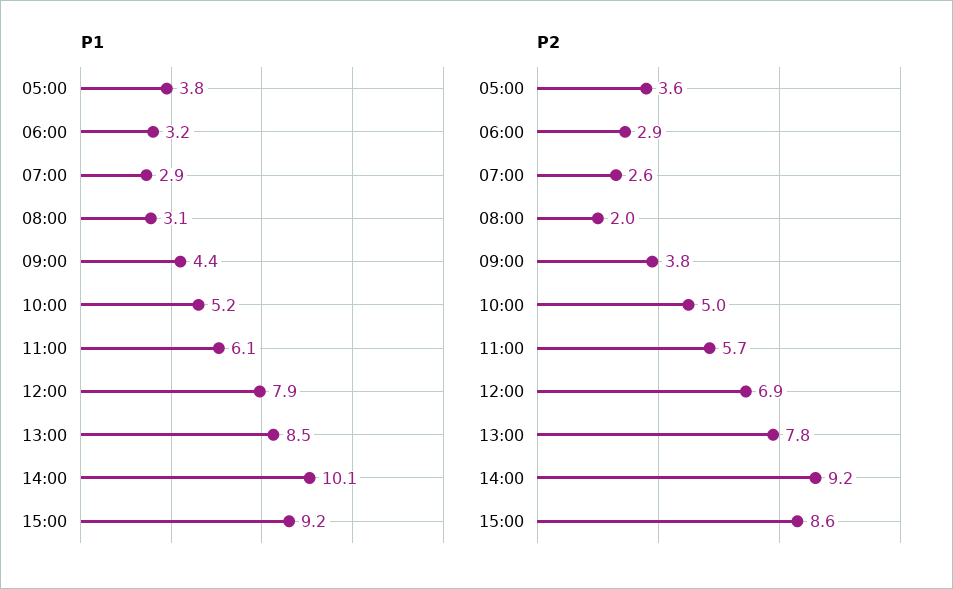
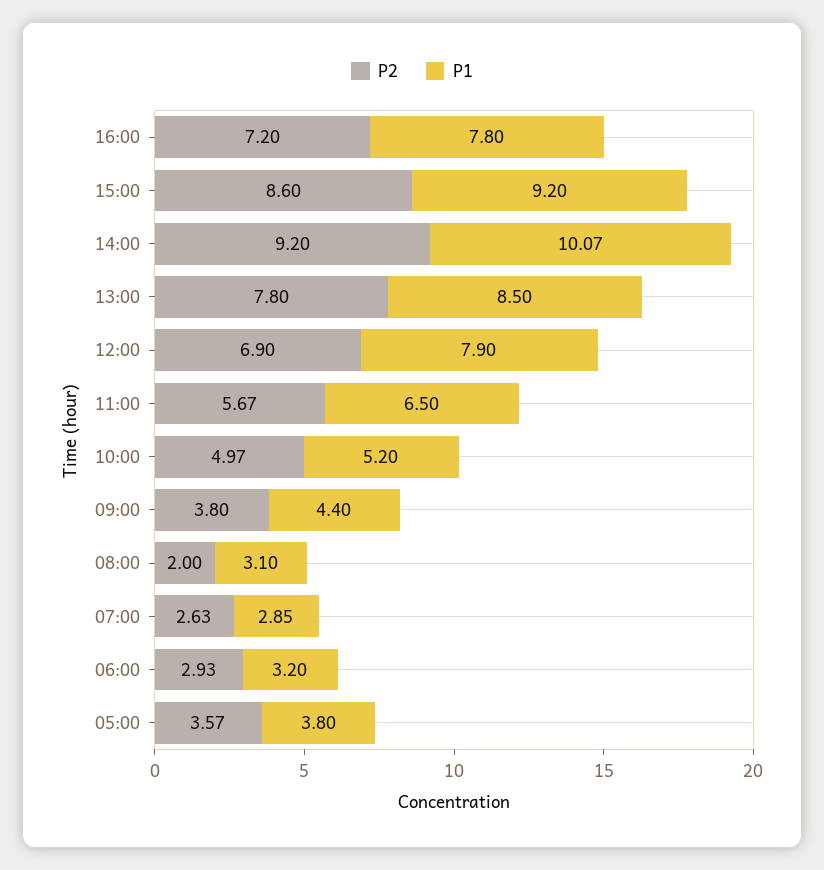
P1, 11:00: 6.1 -> 6.5
P2, 16:00: none -> 7.2
P1, 16:00: none -> 7.8

